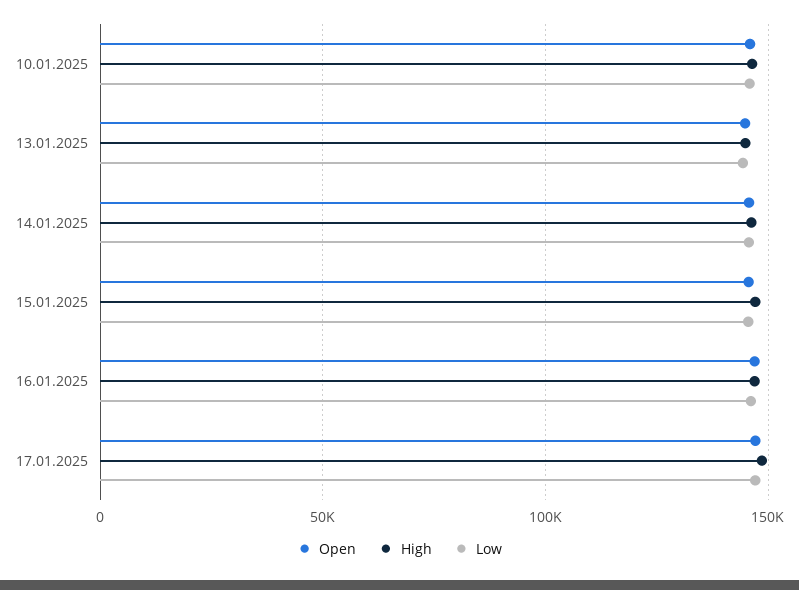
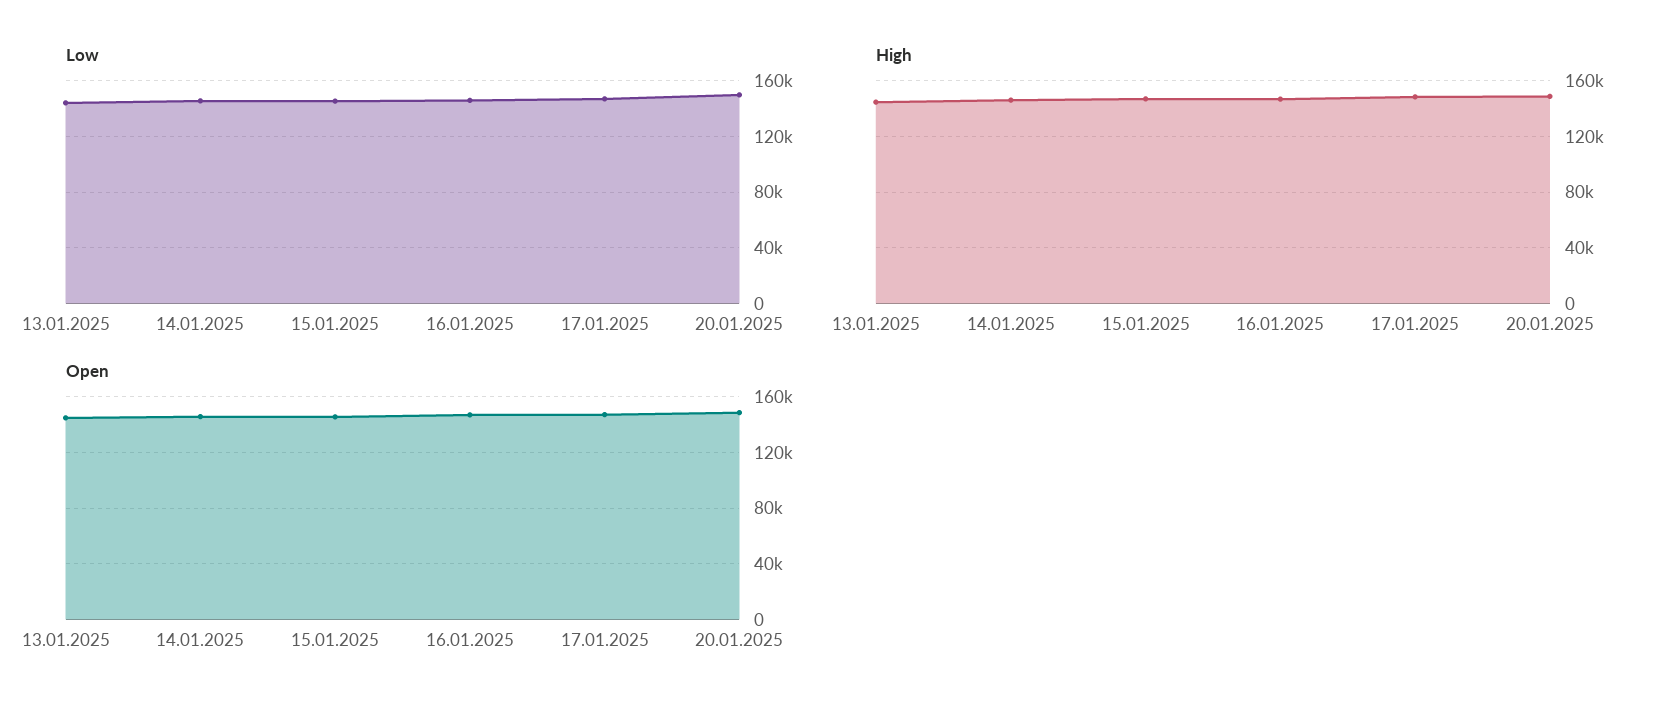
Open, 10.01.2025: 145000 -> none
High, 10.01.2025: 145000 -> none
Low, 10.01.2025: 145000 -> none
Low, 20.01.2025: none -> 150000
High, 20.01.2025: none -> 150000
Open, 20.01.2025: none -> 150000

